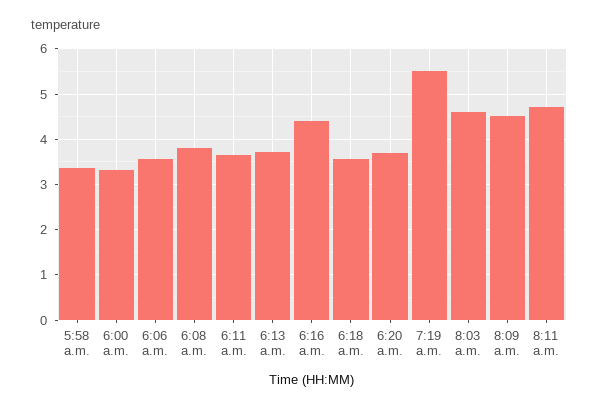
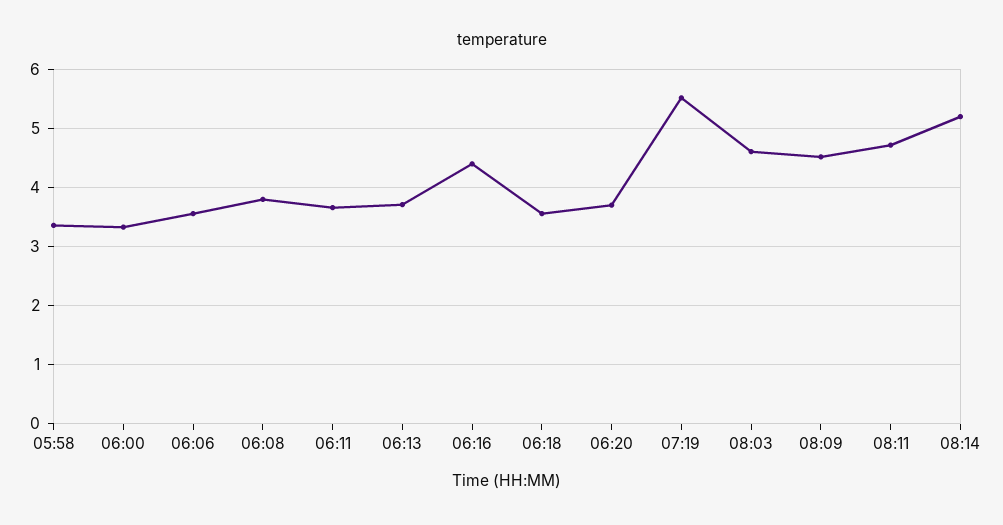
08:14: none -> 5.2

